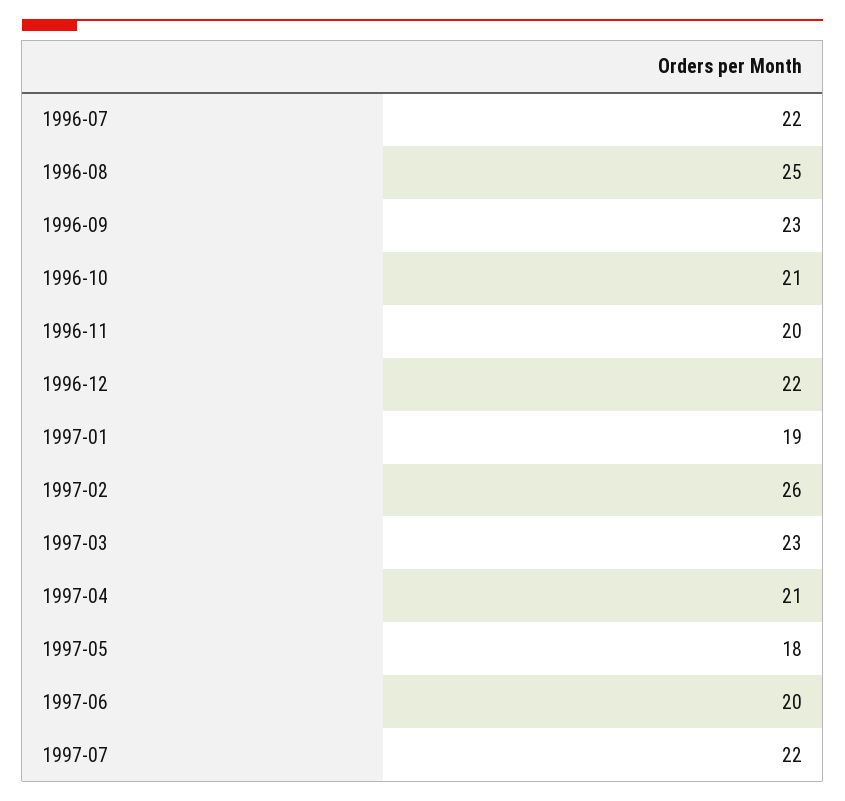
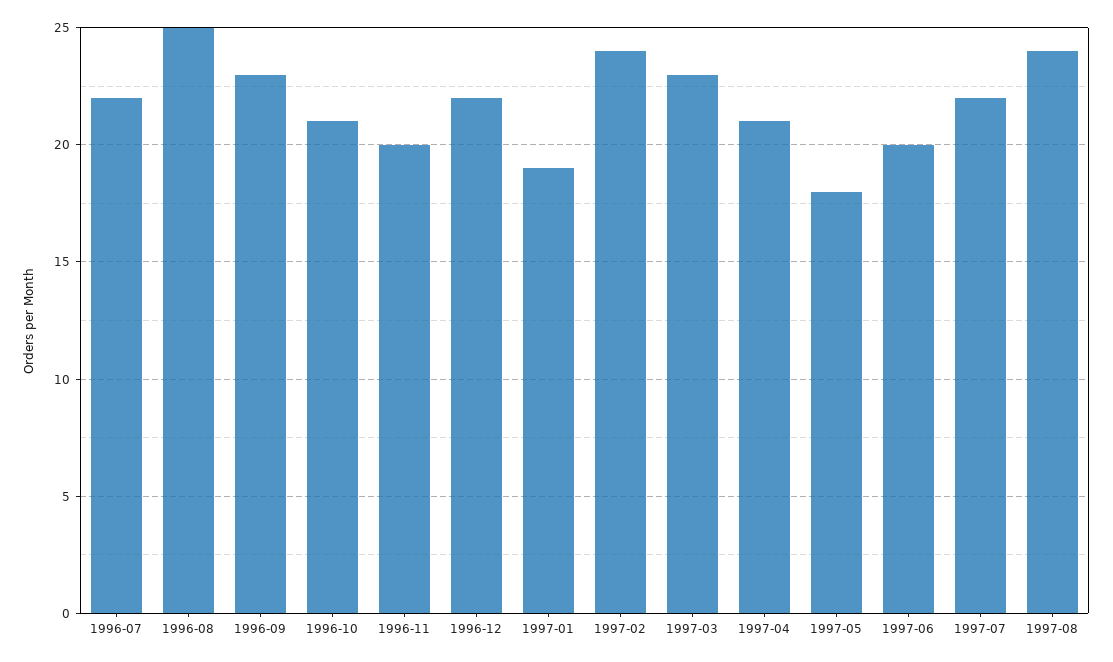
1997-02: 26 -> 24
1997-08: none -> 24

